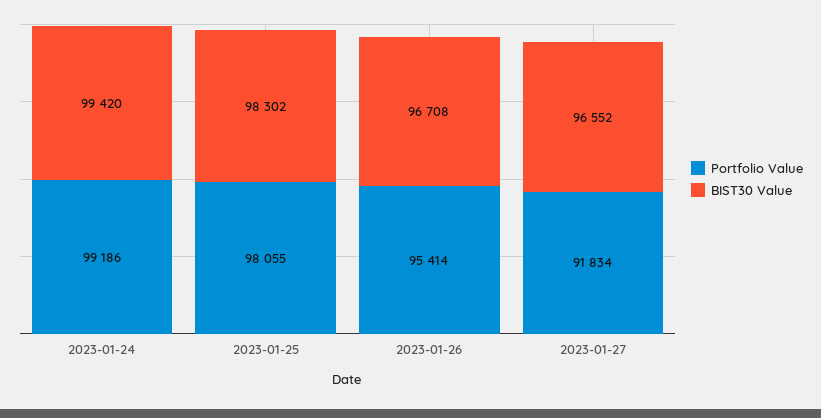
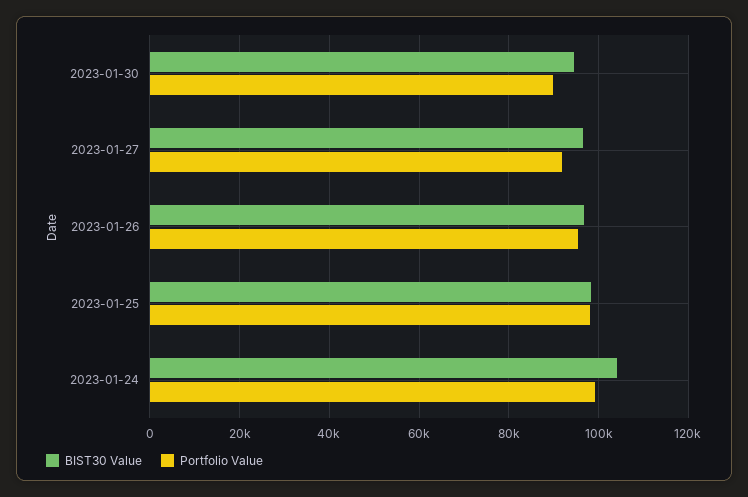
BIST30 Value, 2023-01-24: 99420 -> 104000
BIST30 Value, 2023-01-30: none -> 94000
Portfolio Value, 2023-01-30: none -> 90000

